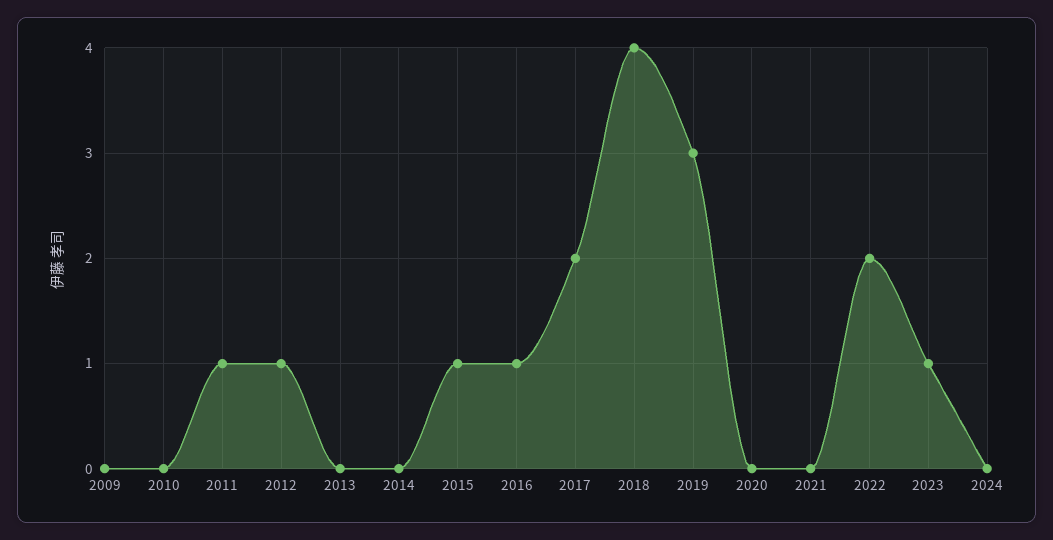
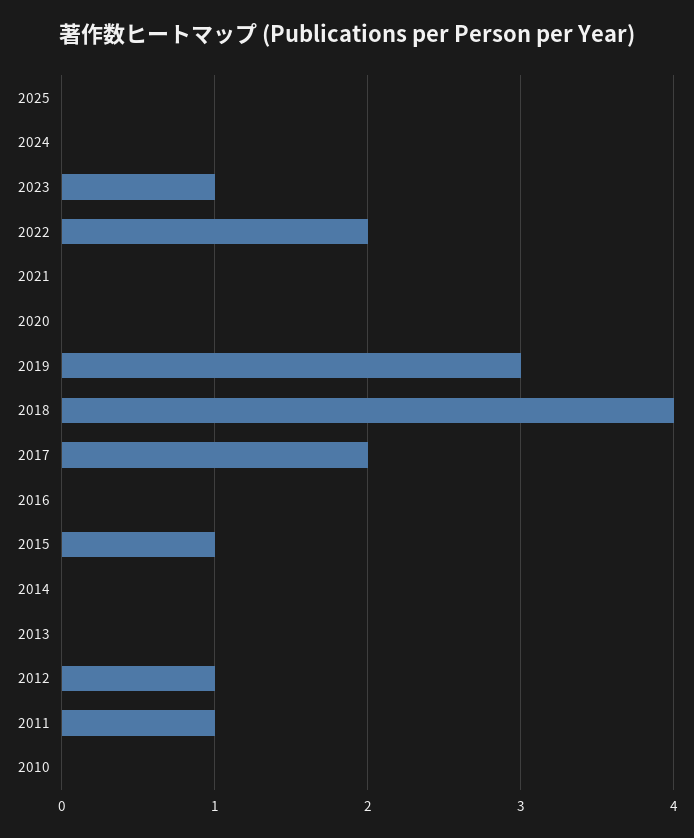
2009: 0 -> none
2016: 1 -> 0
2025: none -> 0

